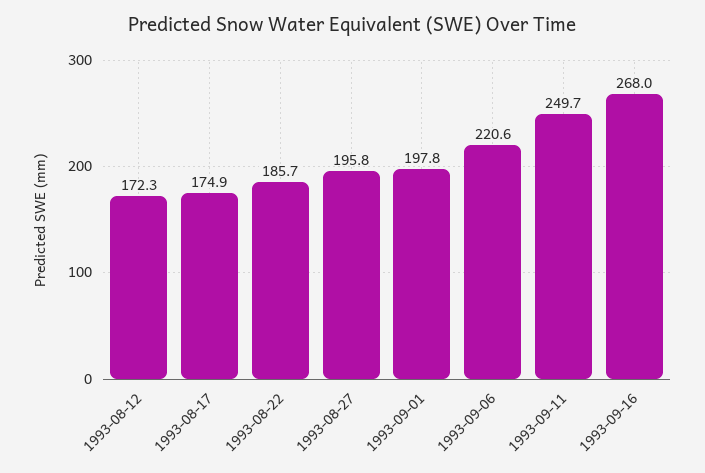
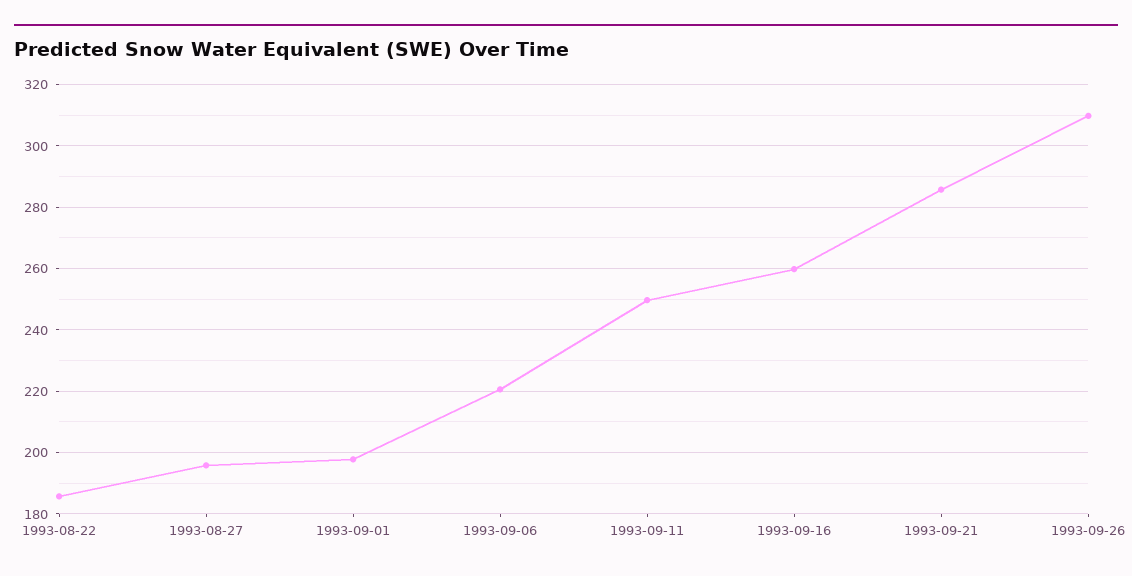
1993-08-12: 172.3 -> none
1993-08-17: 174.9 -> none
1993-09-16: 268 -> 260
1993-09-21: none -> 286
1993-09-26: none -> 310

